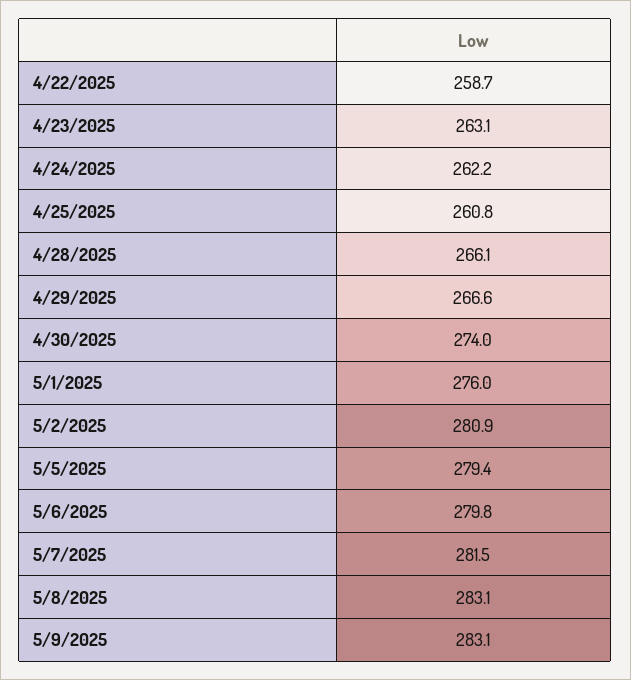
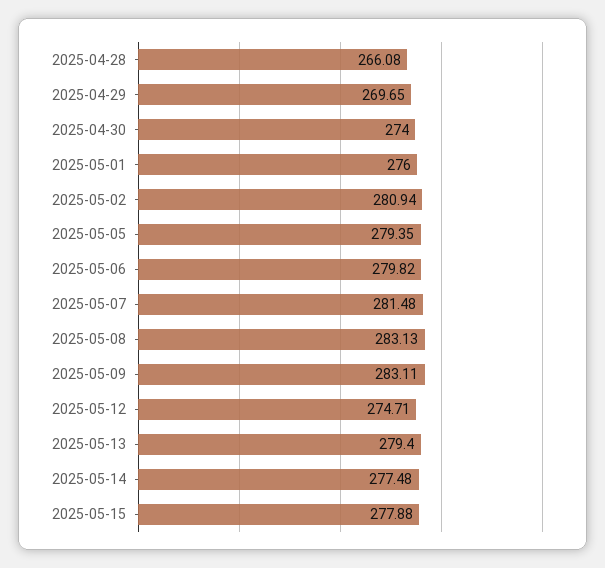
4/22/2025: 258.7 -> none
4/23/2025: 263.1 -> none
4/24/2025: 262.2 -> none
4/25/2025: 260.8 -> none
4/29/2025: 266.6 -> 269.65
2025-05-12: none -> 274.71
2025-05-13: none -> 279.4
2025-05-14: none -> 277.48
2025-05-15: none -> 277.88

